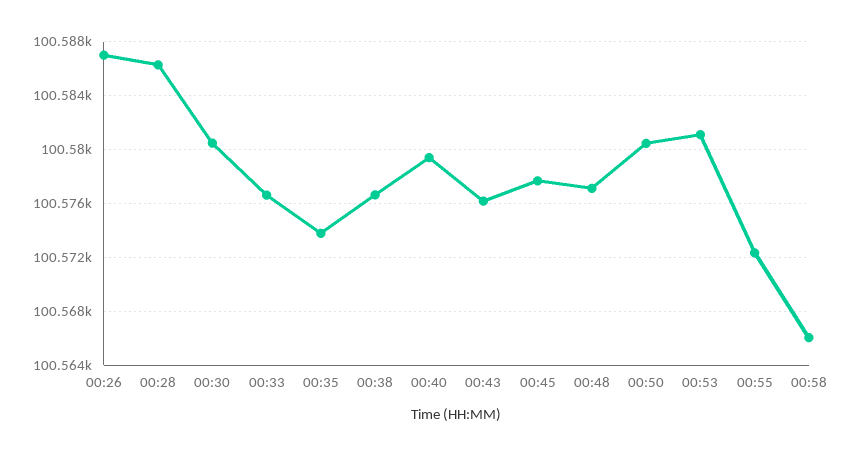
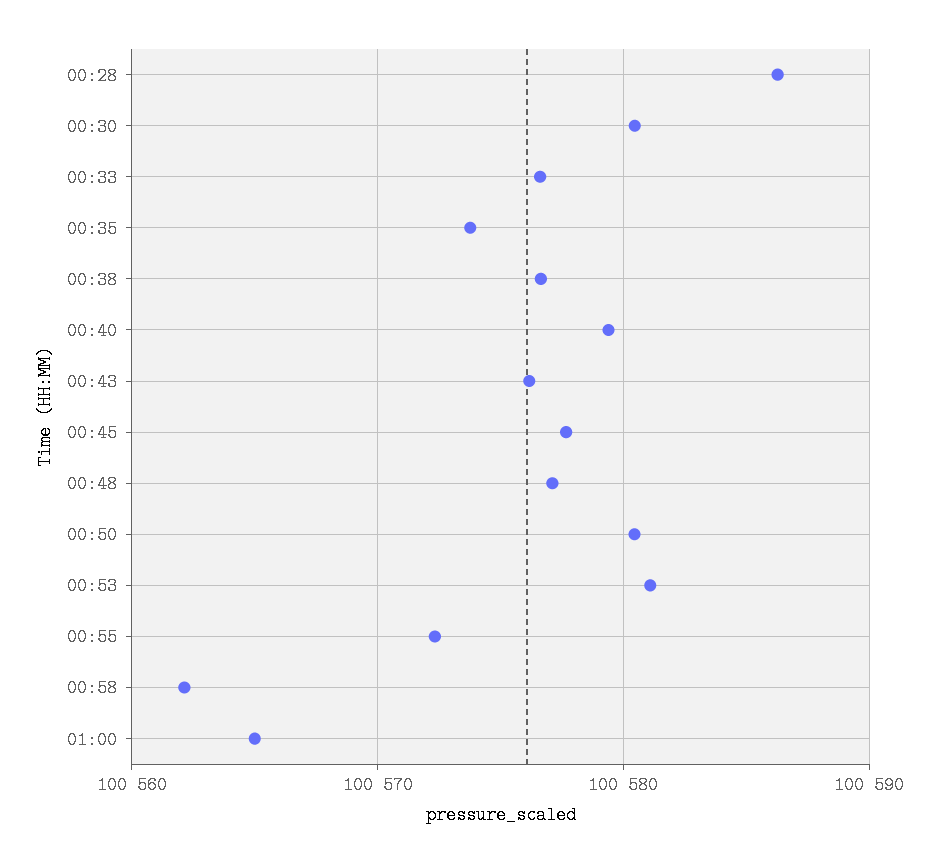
00:26: 100587 -> none
00:58: 100566 -> 100562
01:00: none -> 100565

